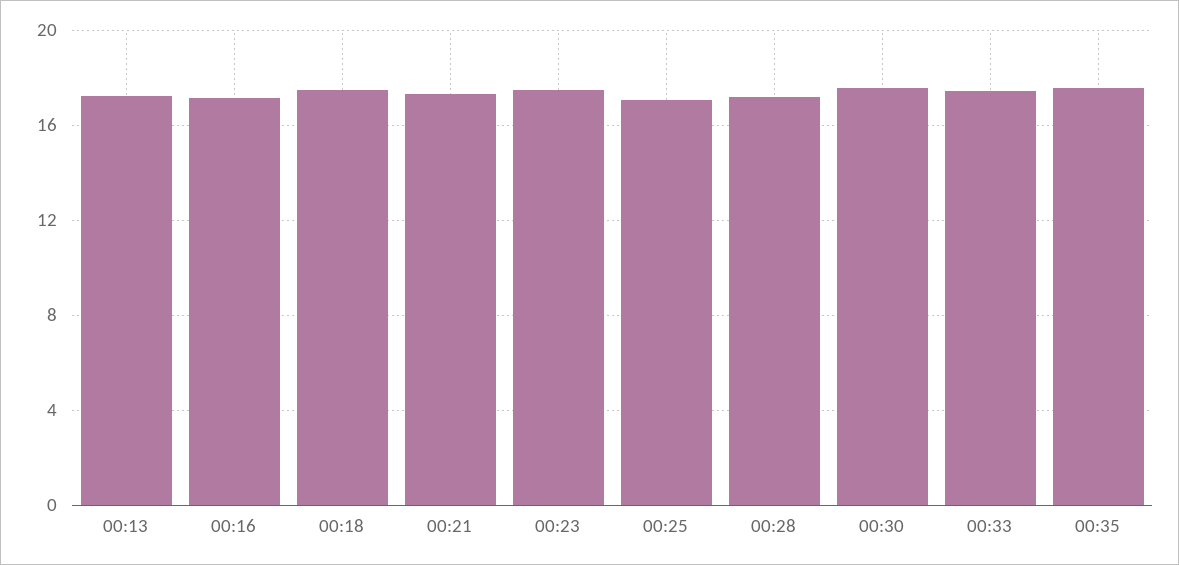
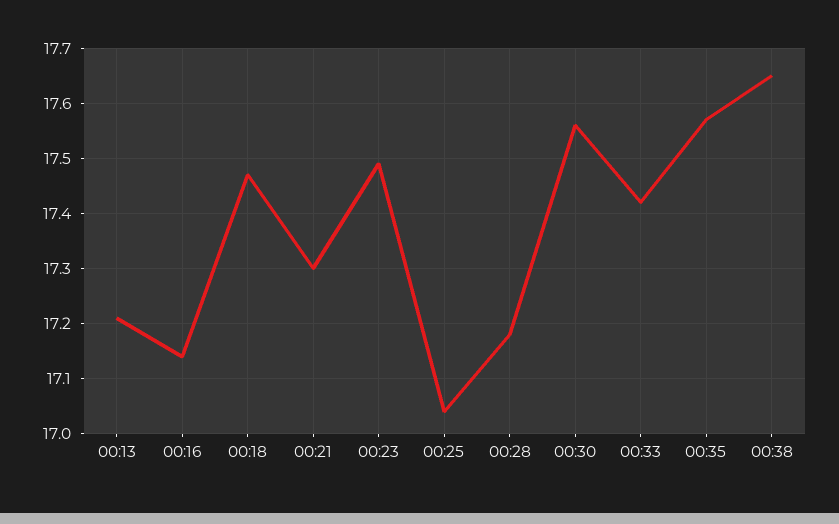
00:38: none -> 17.65

